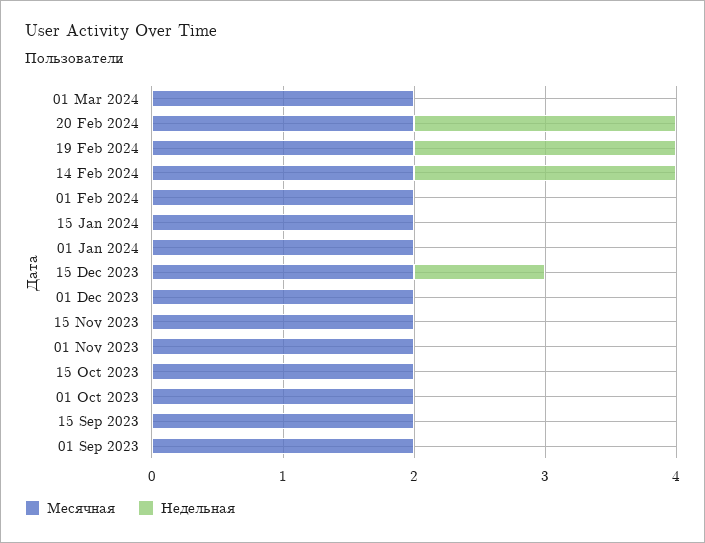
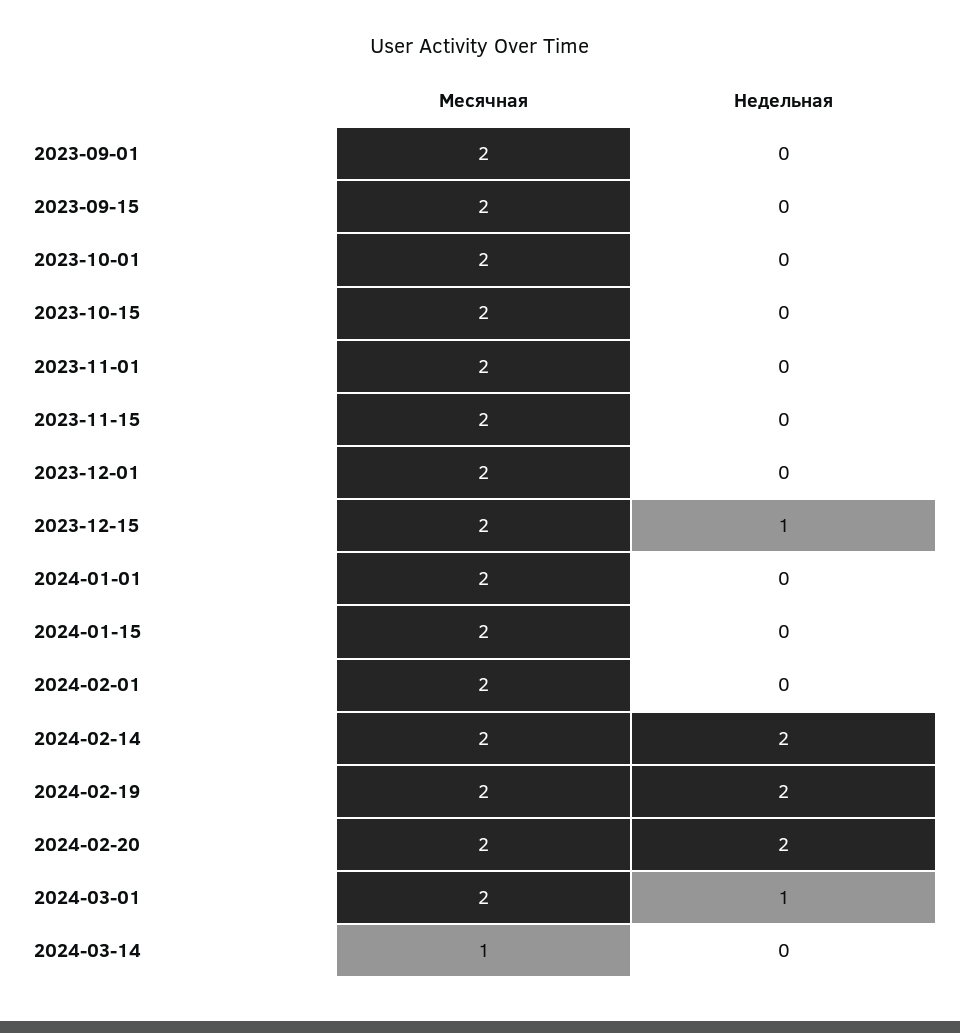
Недельная, 01 Mar 2024: 0 -> 1
Месячная, 2024-03-14: none -> 1
Недельная, 2024-03-14: none -> 0

